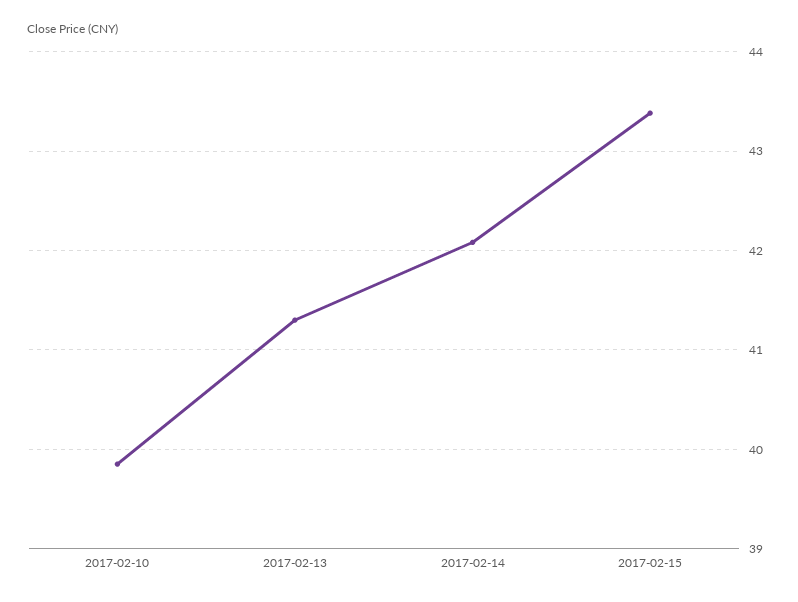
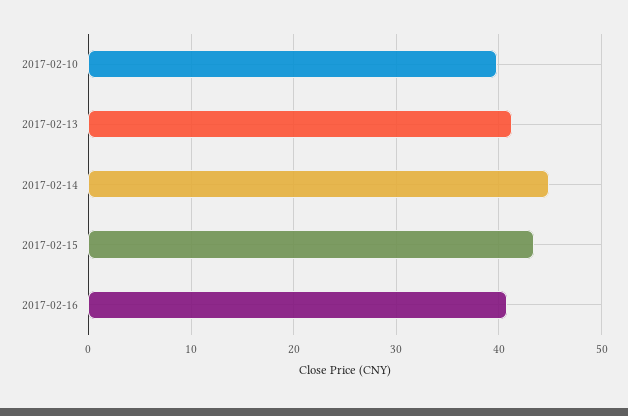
2017-02-14: 42.1 -> 45
2017-02-16: none -> 41

